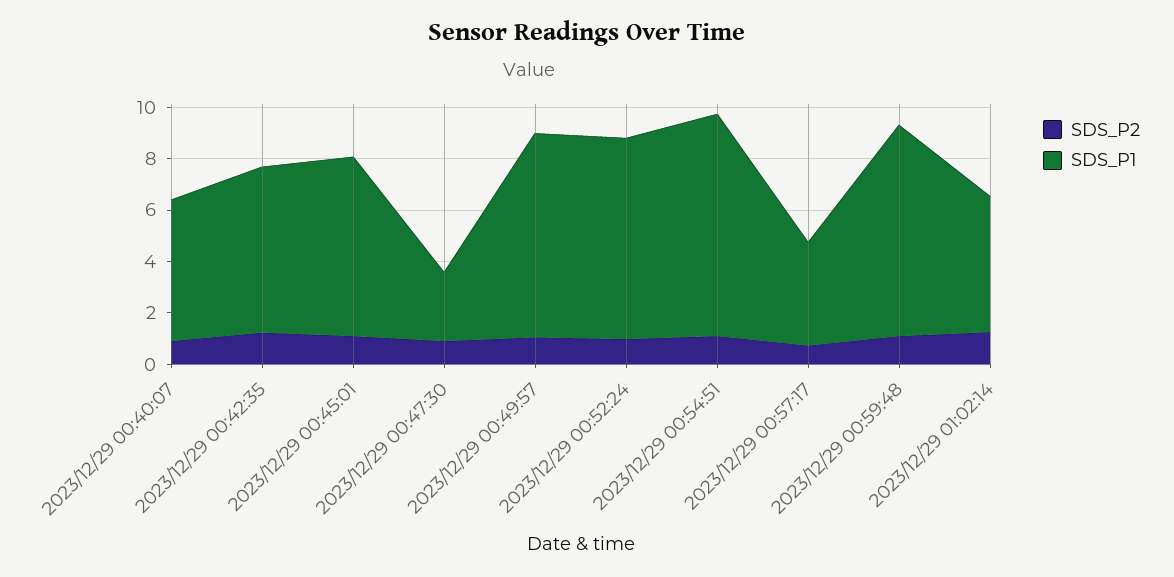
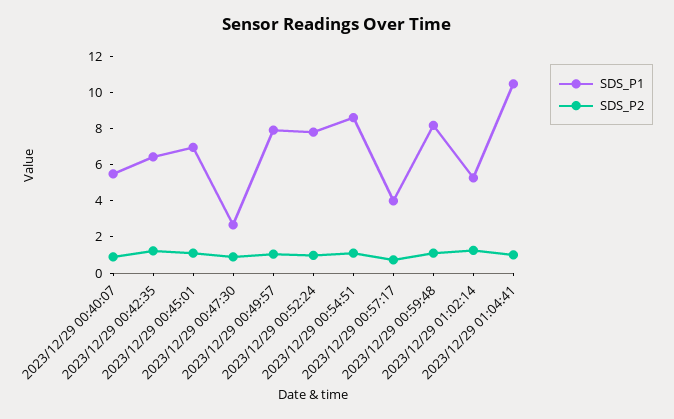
SDS_P1, 2023/12/29 01:04:41: none -> 10.5
SDS_P2, 2023/12/29 01:04:41: none -> 1

